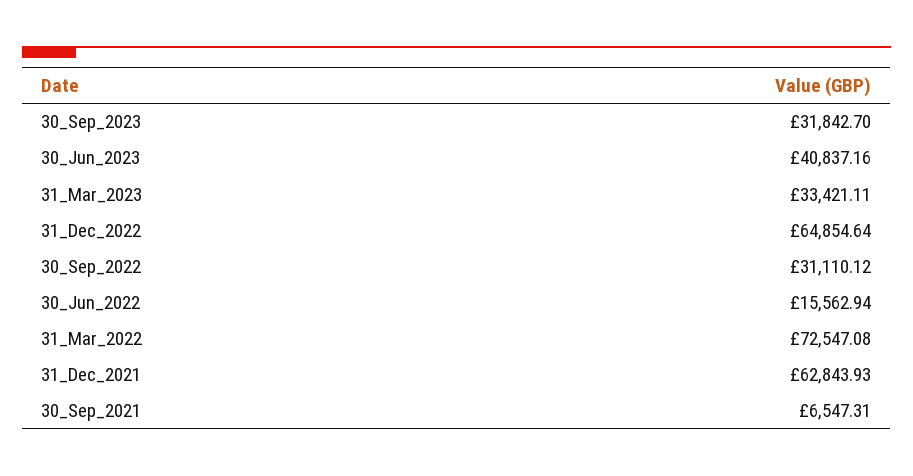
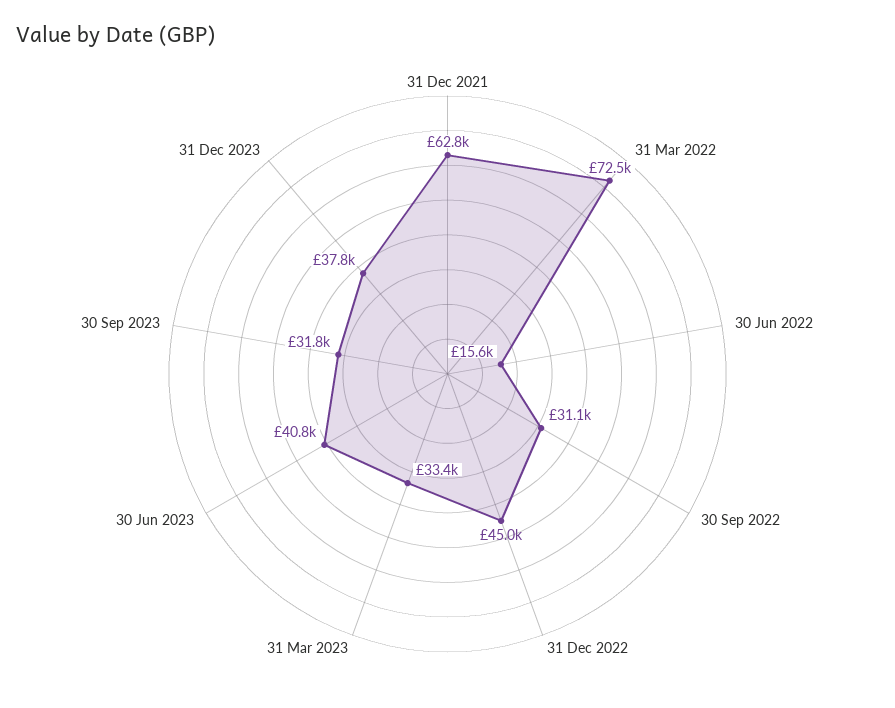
31_Dec_2022: 64854.64 -> 45000
30_Sep_2021: 6547.31 -> none
31 Dec 2023: none -> 37800

